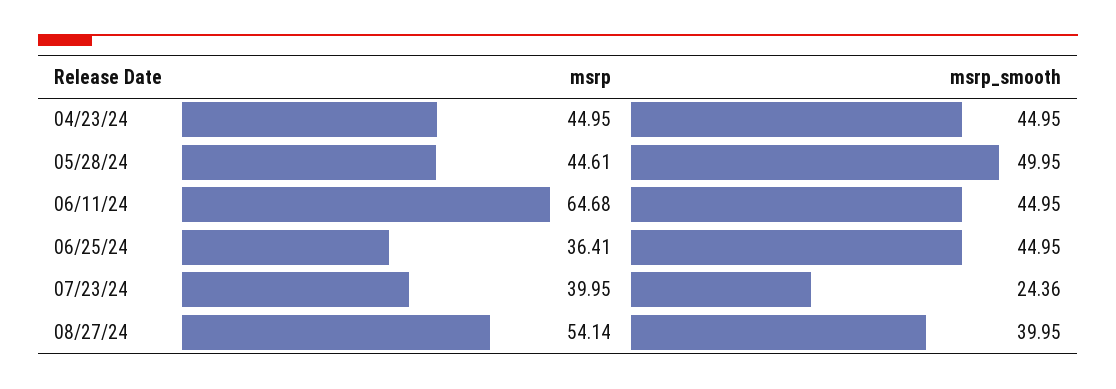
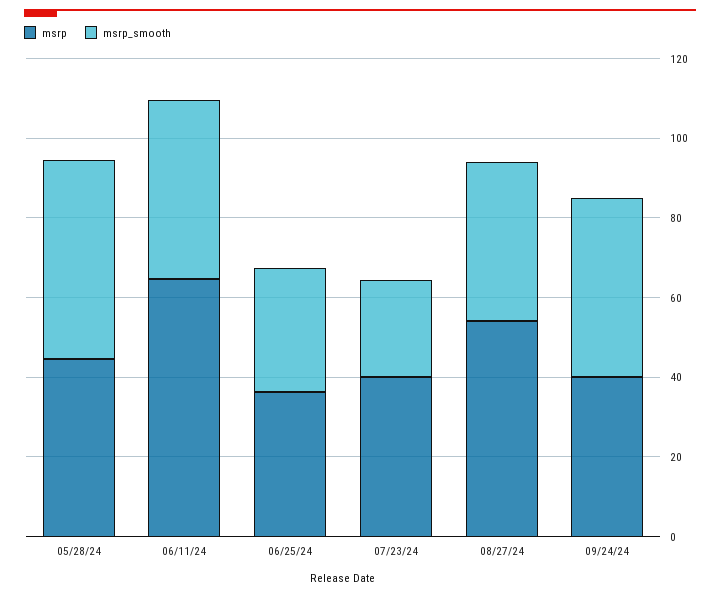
msrp, 04/23/24: 44.95 -> none
msrp_smooth, 04/23/24: 44.95 -> none
msrp_smooth, 06/25/24: 44.95 -> 30
msrp, 09/24/24: none -> 40
msrp_smooth, 09/24/24: none -> 45

